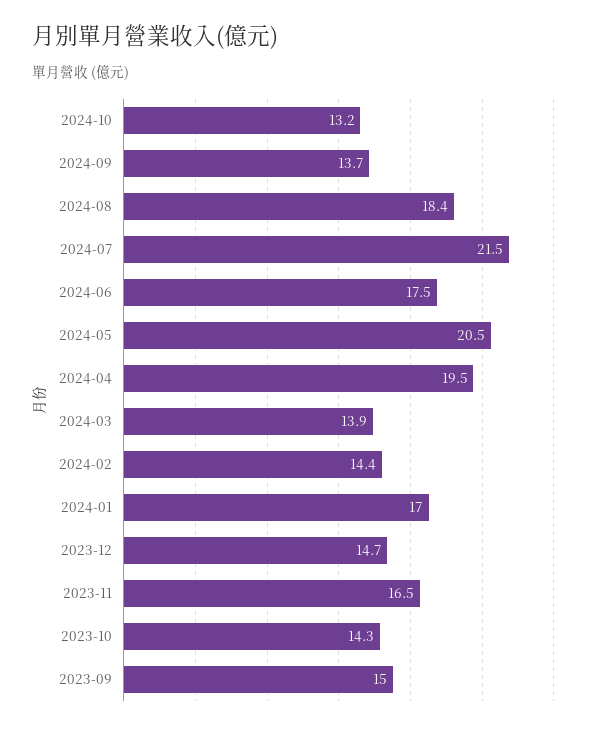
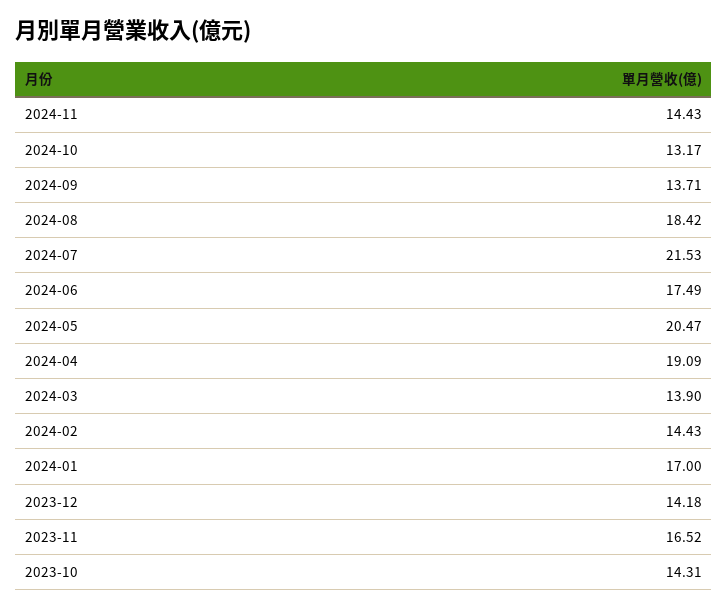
2024-04: 19.5 -> 19.09
2023-12: 14.7 -> 14.18
2023-09: 15 -> none
2024-11: none -> 14.43

